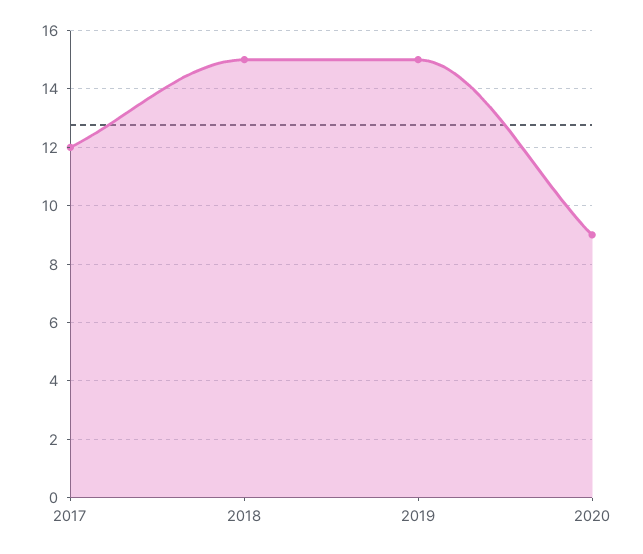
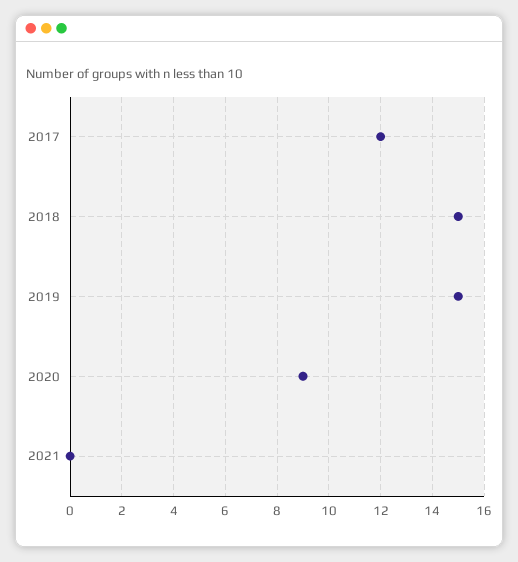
2021: none -> 0

